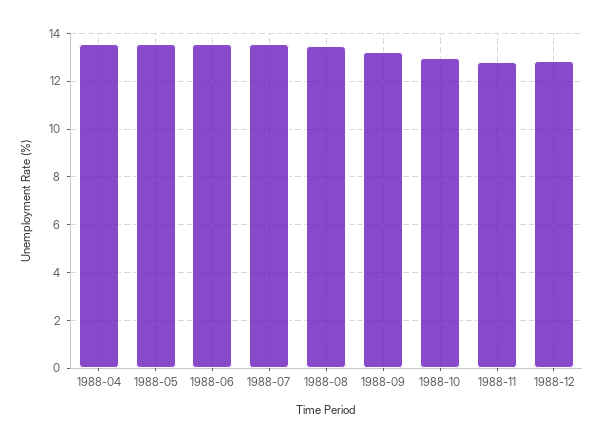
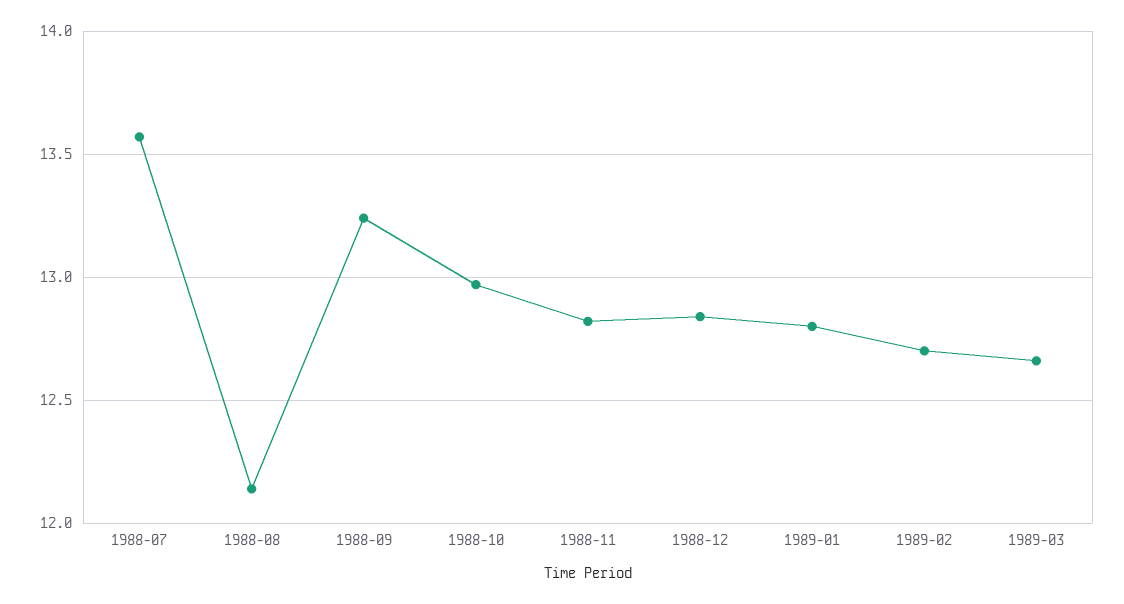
1988-04: 13.5 -> none
1988-05: 13.5 -> none
1988-06: 13.5 -> none
1988-08: 13.5 -> 12.15
1989-01: none -> 12.8
1989-02: none -> 12.7
1989-03: none -> 12.65

